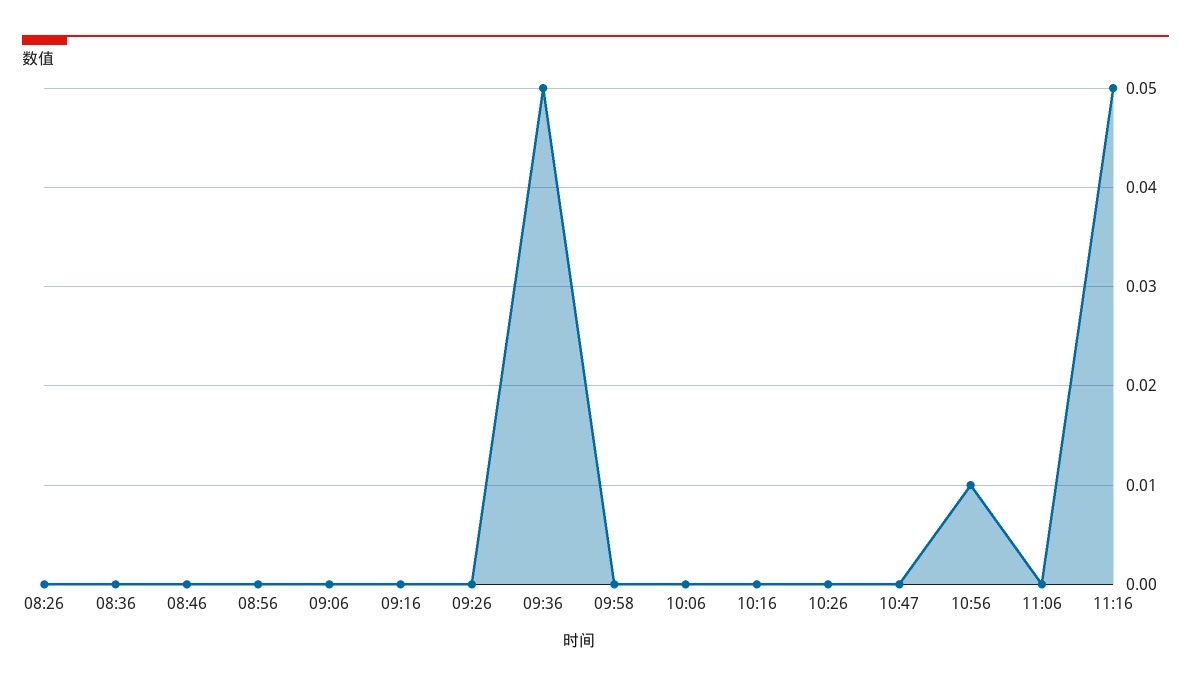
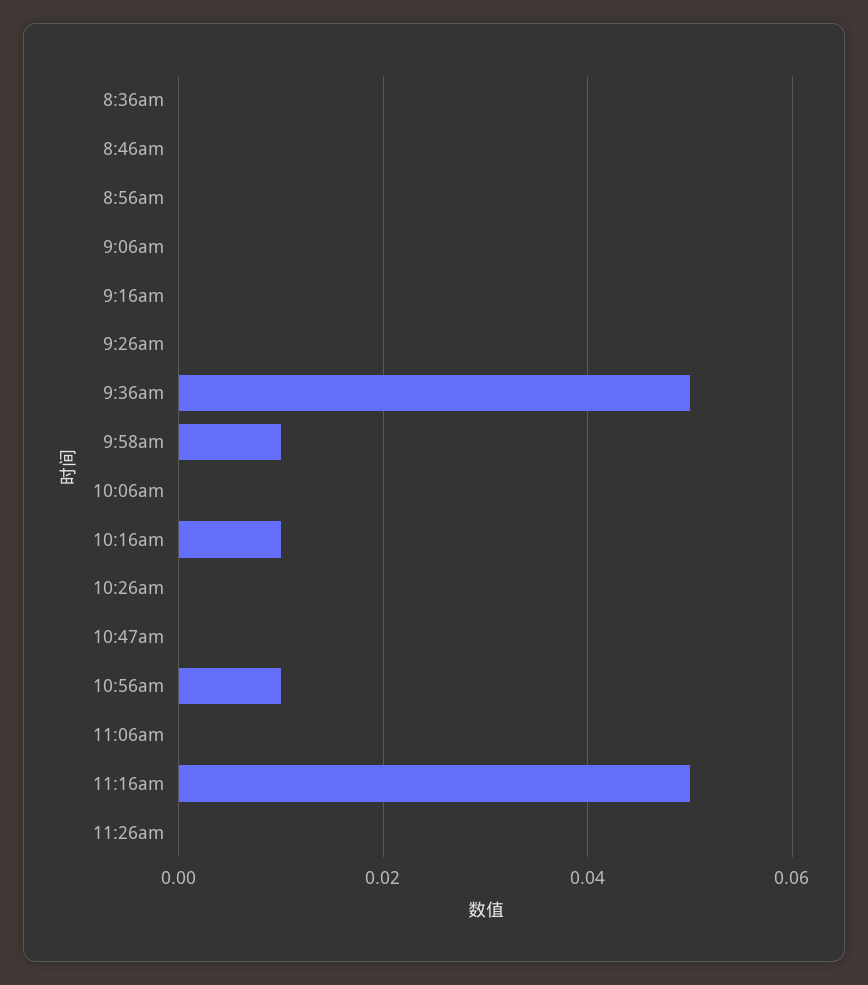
08:26: 0 -> none
09:58: 0 -> 0.01
10:16: 0 -> 0.01
11:26am: none -> 0

